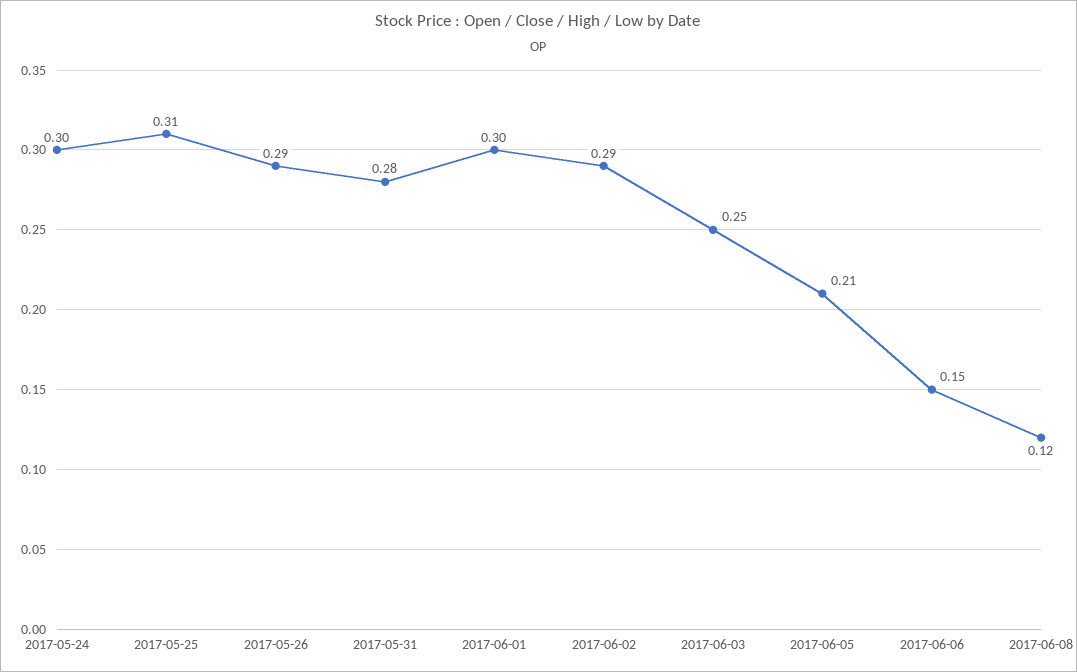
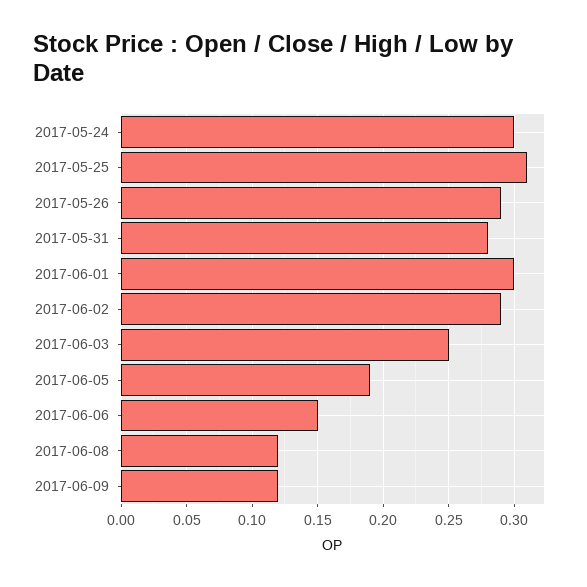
2017-06-05: 0.21 -> 0.19
2017-06-09: none -> 0.12

